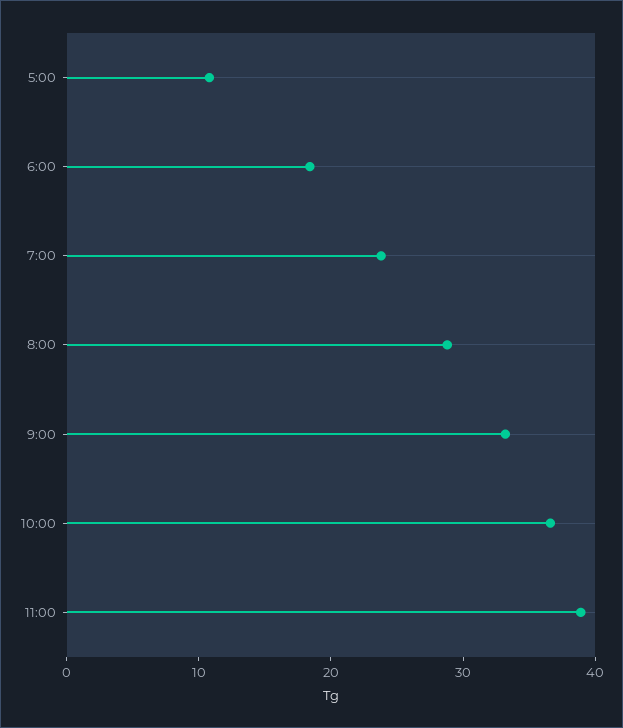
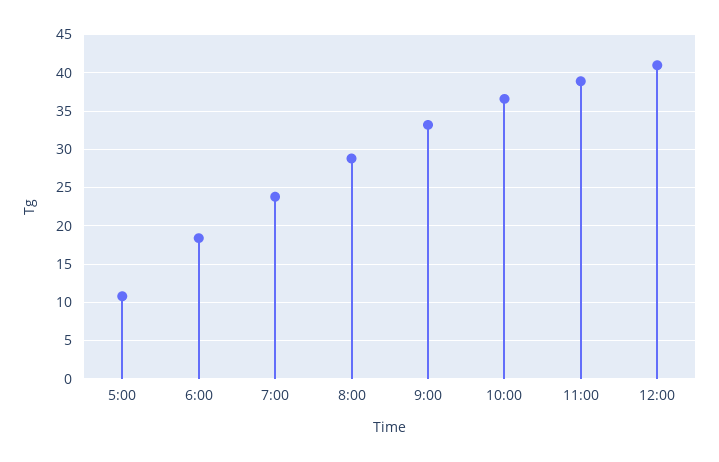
12:00: none -> 41

